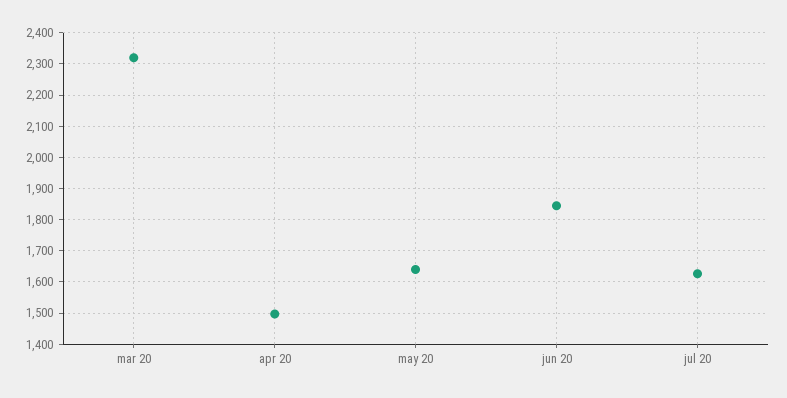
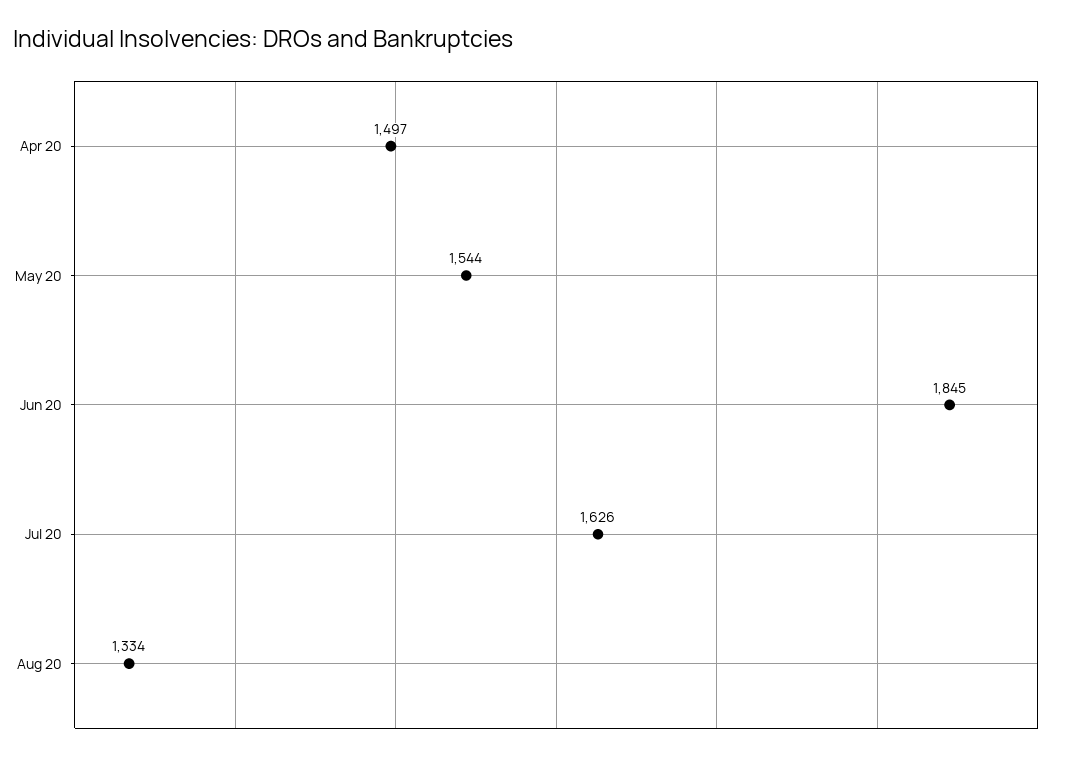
mar 20: 2320 -> none
may 20: 1640 -> 1544
Aug 20: none -> 1334

